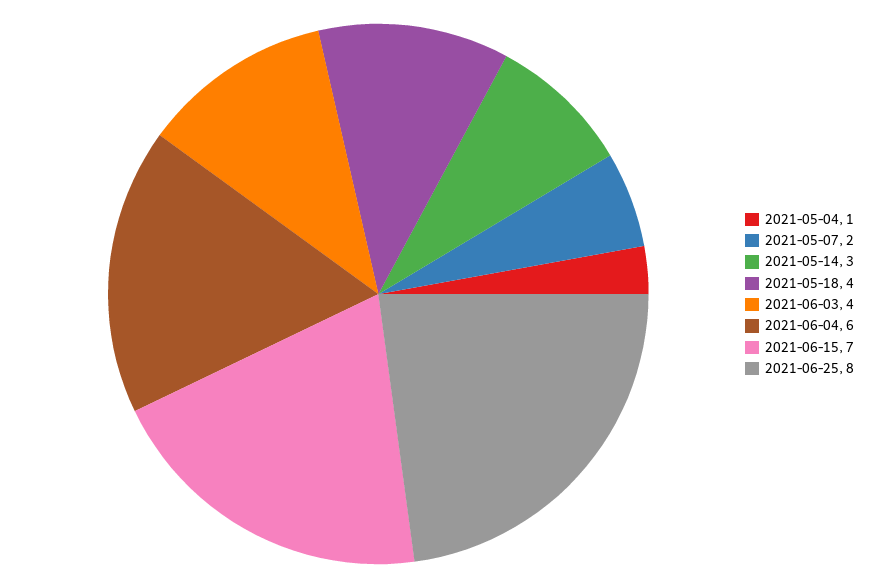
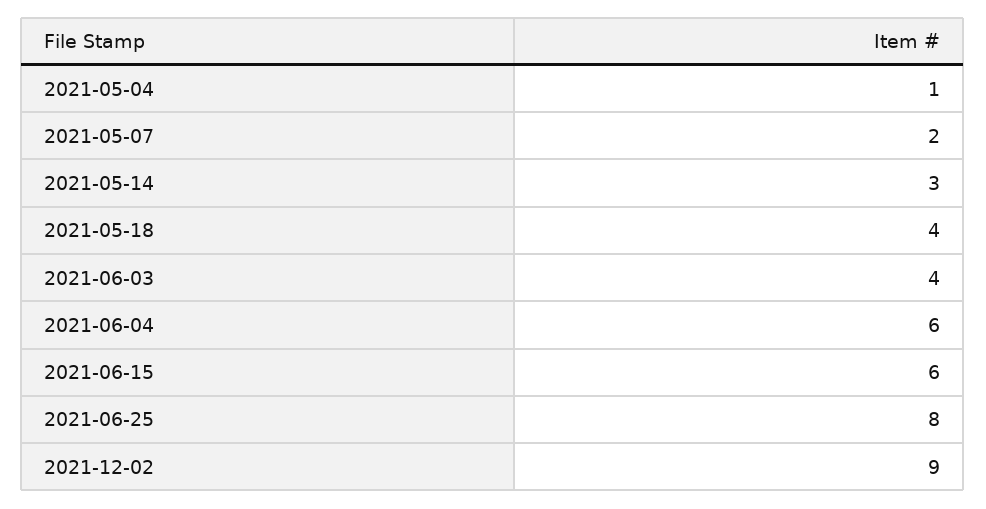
2021-06-15: 7 -> 6
2021-12-02: none -> 9

